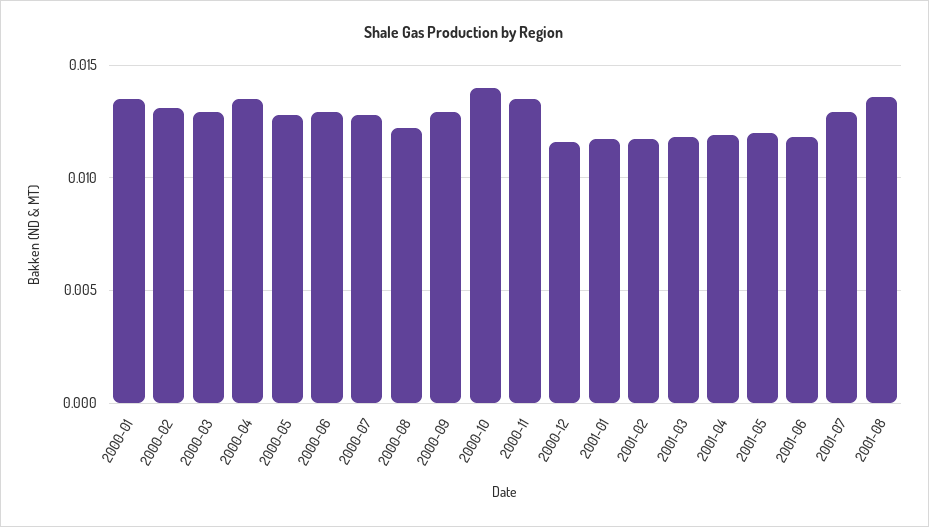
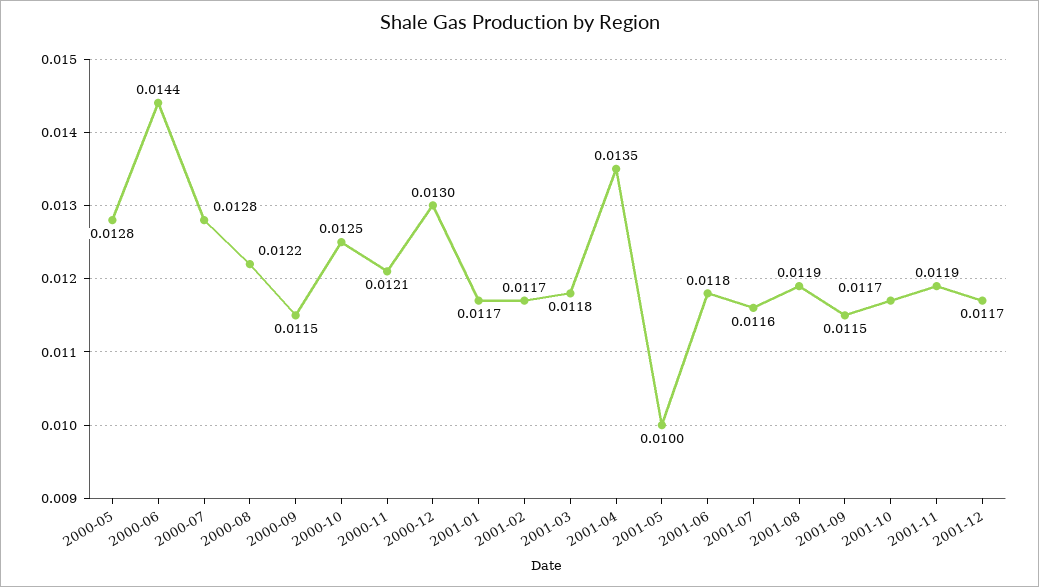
2000-01: 0.0135 -> none
2000-02: 0.013 -> none
2000-03: 0.013 -> none
2000-04: 0.0135 -> none
2000-06: 0.013 -> 0.0144
2000-09: 0.013 -> 0.0115
2000-10: 0.014 -> 0.0125
2000-11: 0.0135 -> 0.0121
2000-12: 0.0115 -> 0.013
2001-04: 0.012 -> 0.0135
2001-05: 0.012 -> 0.01
2001-07: 0.013 -> 0.0116
2001-08: 0.0135 -> 0.0119
2001-09: none -> 0.0115
2001-10: none -> 0.0117
2001-11: none -> 0.0119
2001-12: none -> 0.0117

